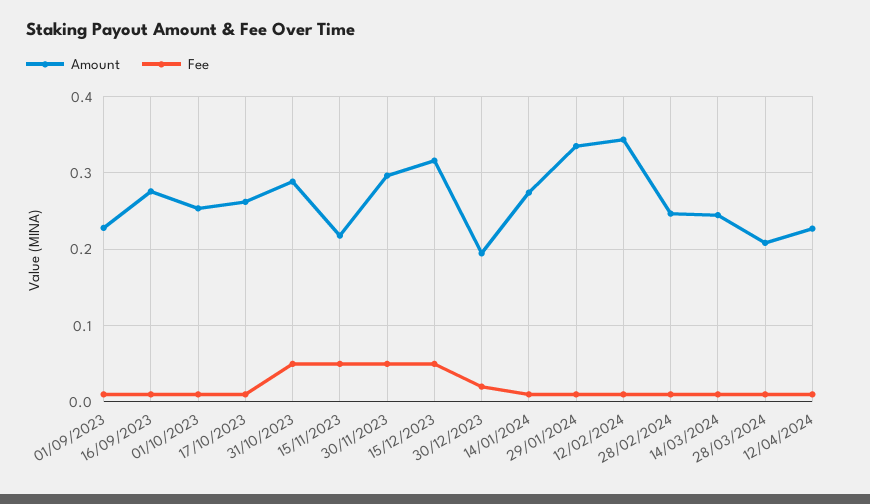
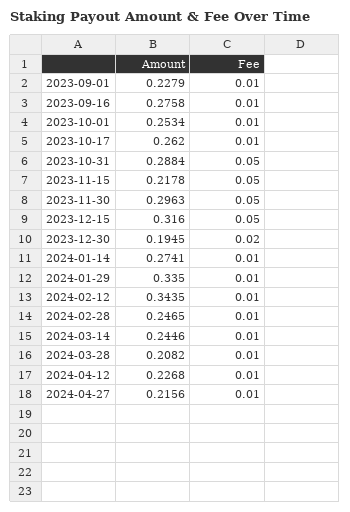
Amount, 2024-04-27: none -> 0.2156
Fee, 2024-04-27: none -> 0.01

